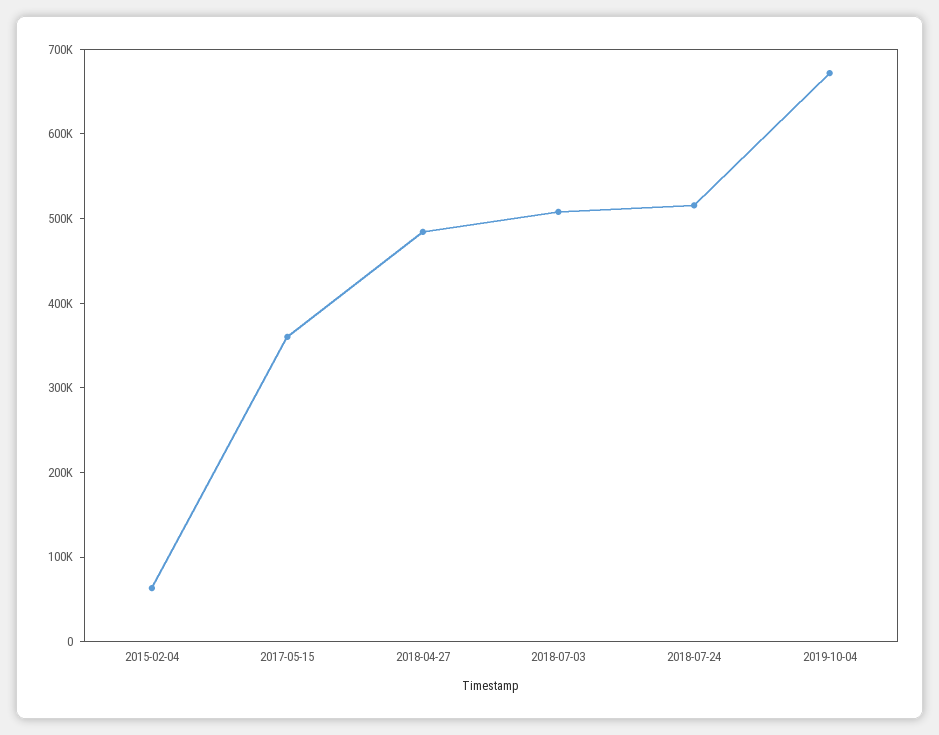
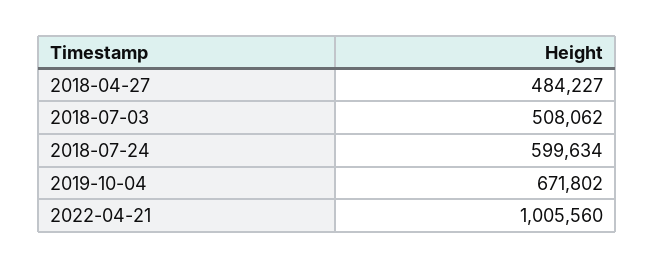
2015-02-04: 60000 -> none
2017-05-15: 360000 -> none
2018-07-24: 520000 -> 599634
2022-04-21: none -> 1005560

